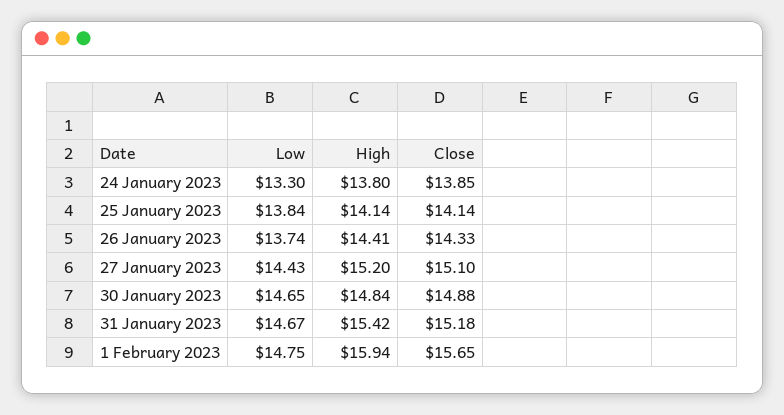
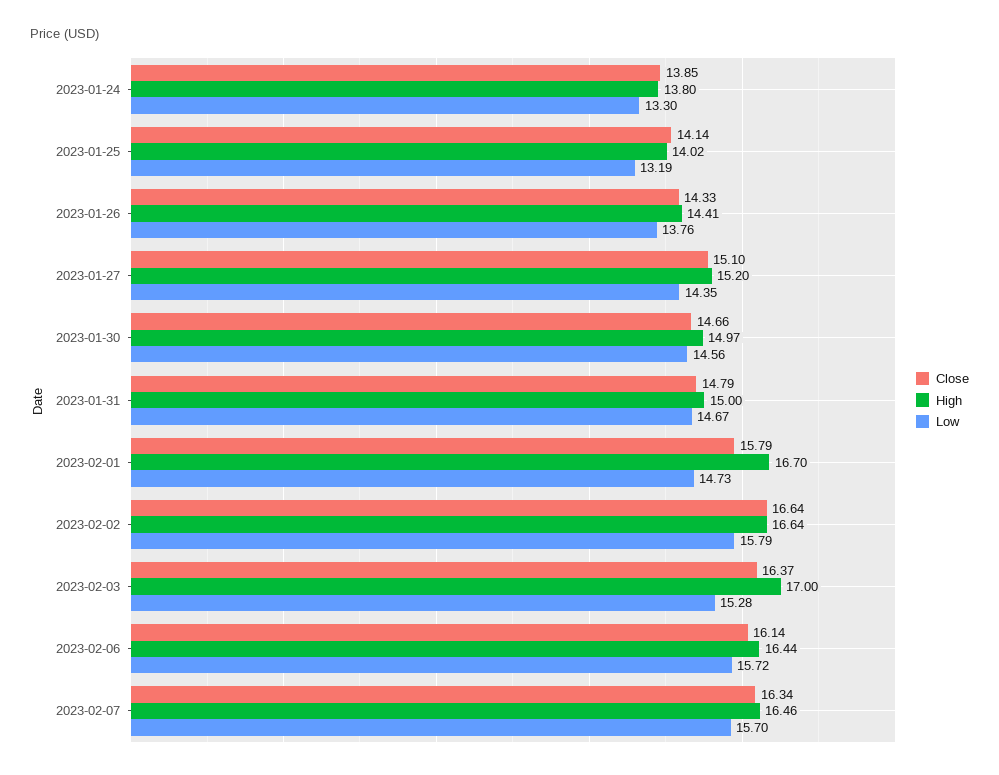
Low, 25 January 2023: 13.84 -> 13.19
High, 25 January 2023: 14.14 -> 14.02
Low, 26 January 2023: 13.74 -> 13.76
Low, 27 January 2023: 14.43 -> 14.35
Low, 30 January 2023: 14.65 -> 14.56
High, 30 January 2023: 14.84 -> 14.97
Close, 30 January 2023: 14.88 -> 14.66
High, 31 January 2023: 15.42 -> 15
Close, 31 January 2023: 15.18 -> 14.79
Low, 1 February 2023: 14.75 -> 14.73
High, 1 February 2023: 15.94 -> 16.7
Close, 1 February 2023: 15.65 -> 15.79
Close, 2023-02-02: none -> 16.64
High, 2023-02-02: none -> 16.64
Low, 2023-02-02: none -> 15.79
Close, 2023-02-03: none -> 16.37
High, 2023-02-03: none -> 17
Low, 2023-02-03: none -> 15.28
Close, 2023-02-06: none -> 16.14
High, 2023-02-06: none -> 16.44
Low, 2023-02-06: none -> 15.72
Close, 2023-02-07: none -> 16.34
High, 2023-02-07: none -> 16.46
Low, 2023-02-07: none -> 15.7

